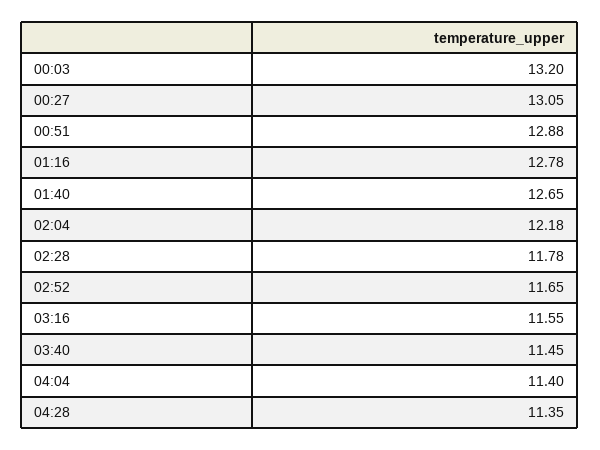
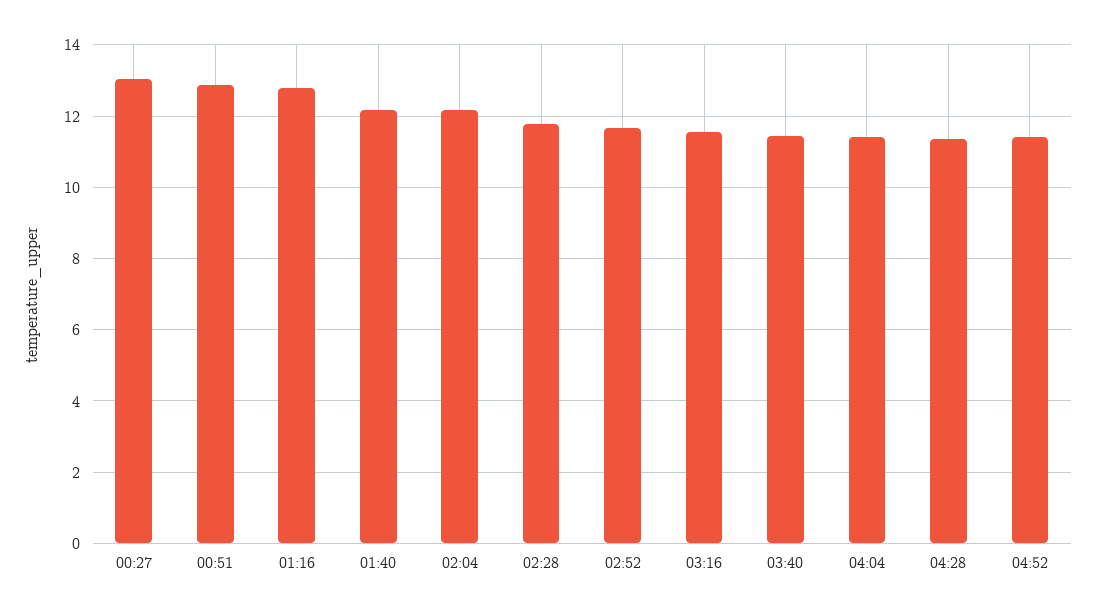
00:03: 13.2 -> none
01:40: 12.65 -> 12.2
04:52: none -> 11.4

